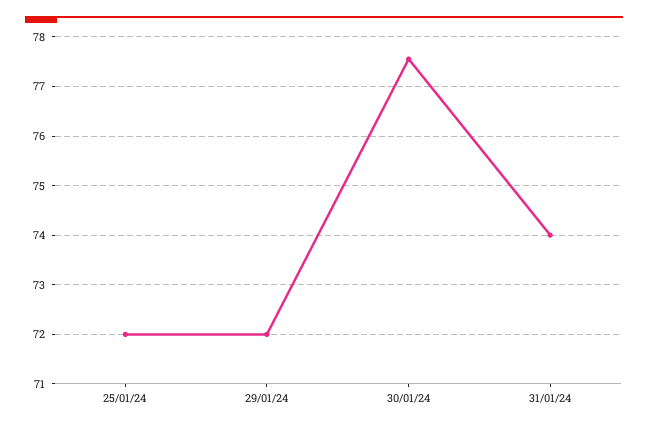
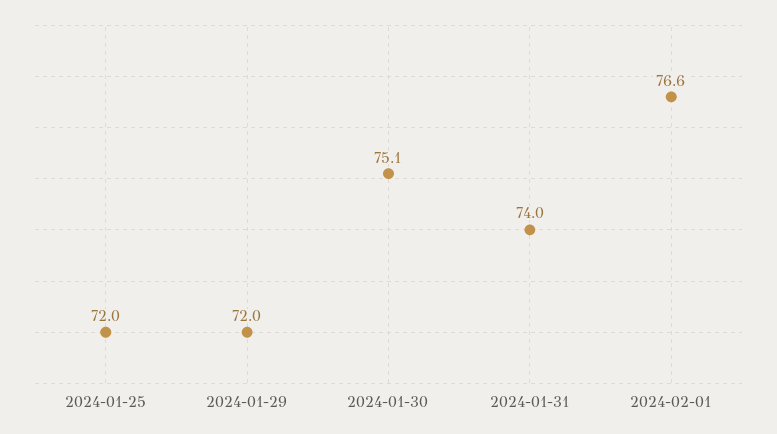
30/01/24: 77.6 -> 75.1
2024-02-01: none -> 76.6

